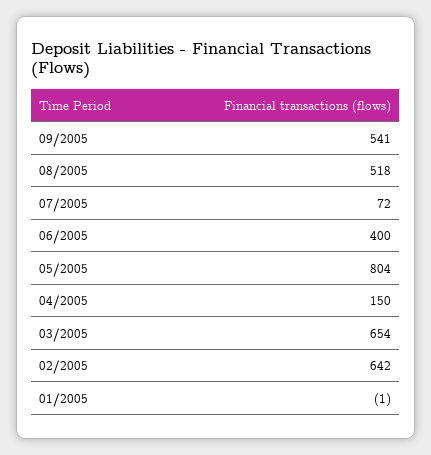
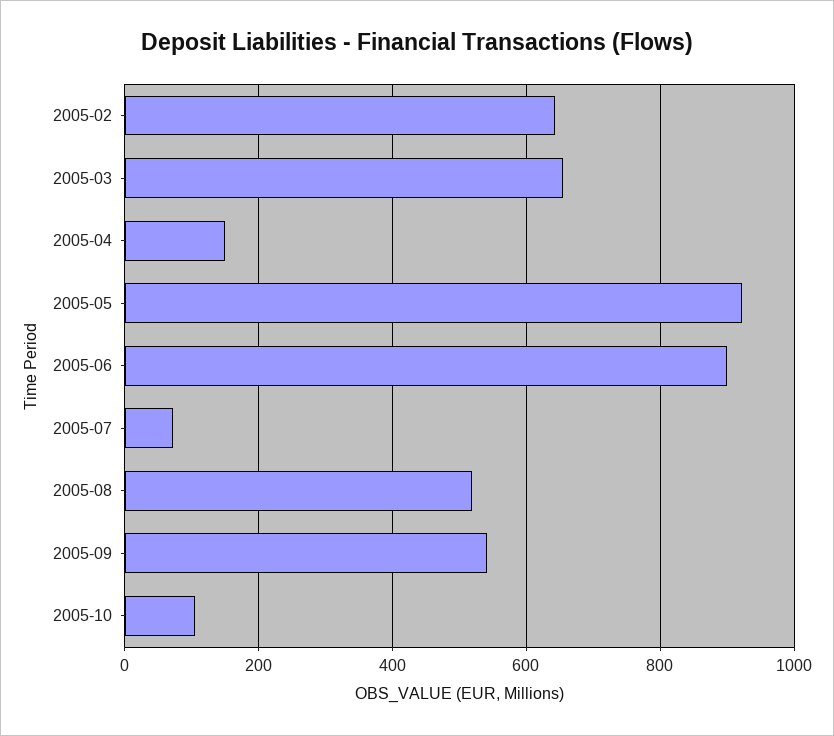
06/2005: 400 -> 900
05/2005: 804 -> 920
01/2005: -1 -> none
2005-10: none -> 100

